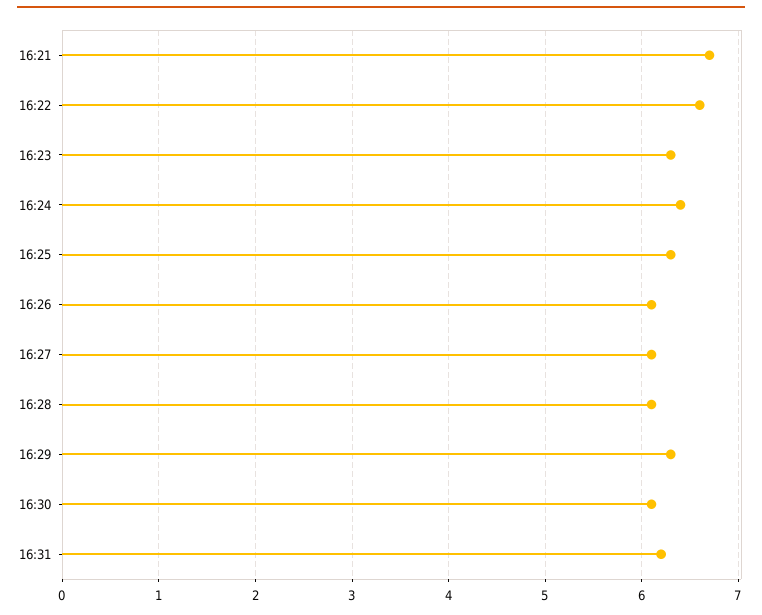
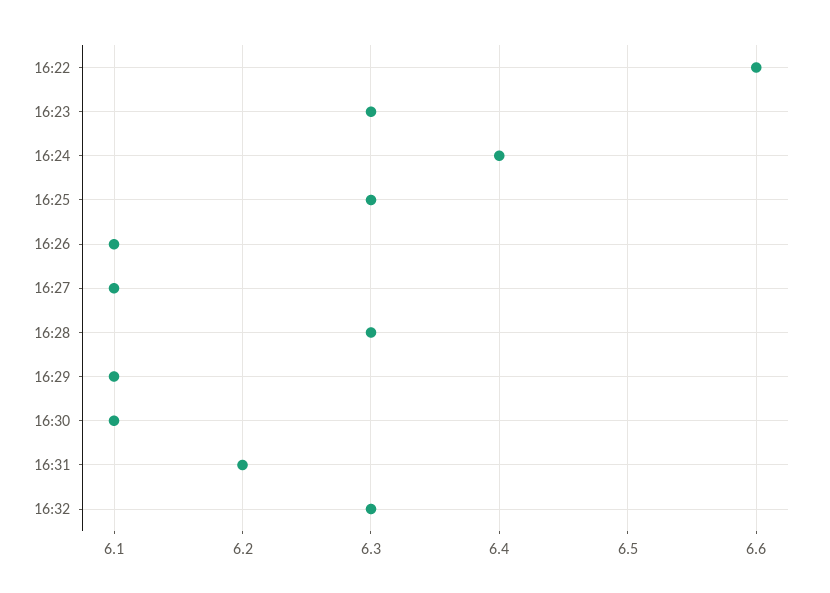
16:21: 6.7 -> none
16:28: 6.1 -> 6.3
16:29: 6.3 -> 6.1
16:32: none -> 6.3

